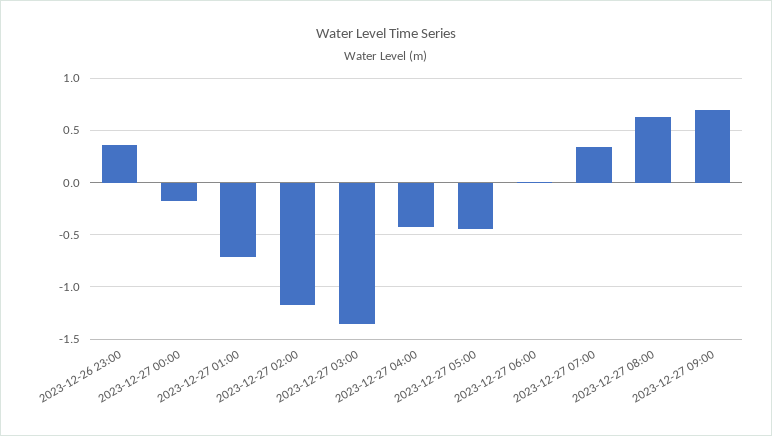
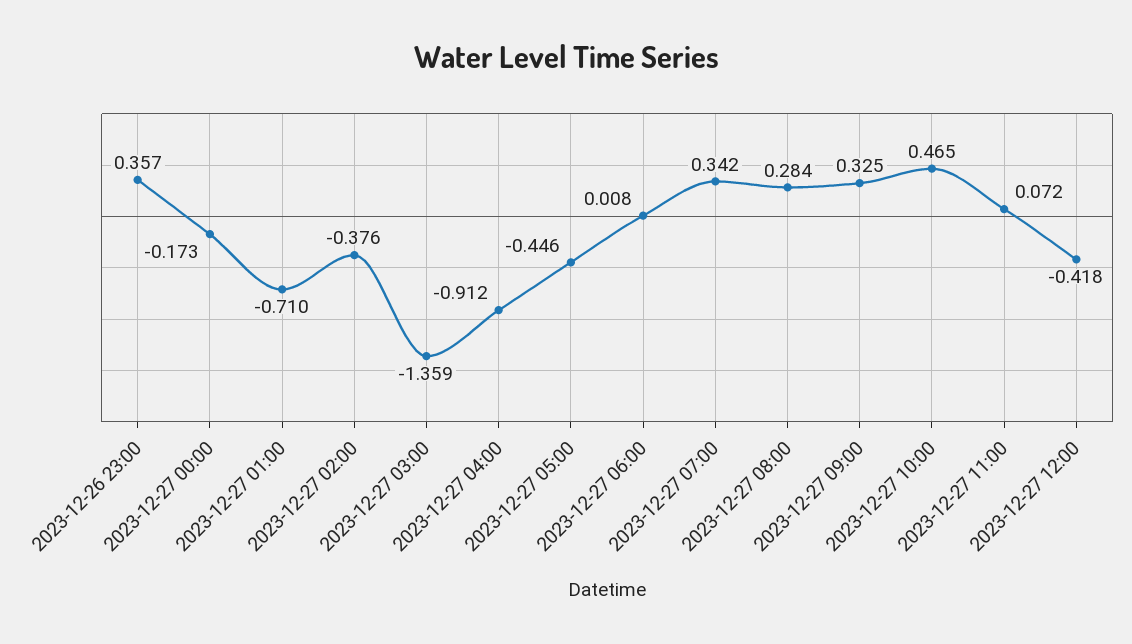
2023-12-27 02:00: -1.2 -> -0.376
2023-12-27 04:00: -0.4 -> -0.912
2023-12-27 08:00: 0.6 -> 0.284
2023-12-27 09:00: 0.7 -> 0.325
2023-12-27 10:00: none -> 0.465
2023-12-27 11:00: none -> 0.072
2023-12-27 12:00: none -> -0.418

